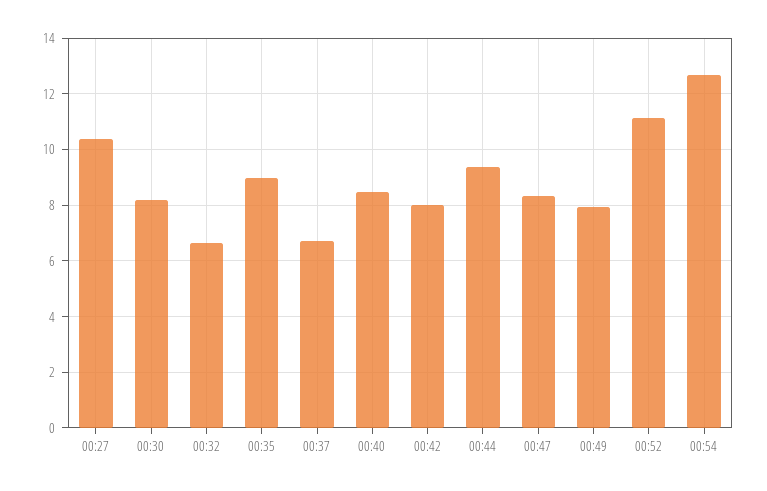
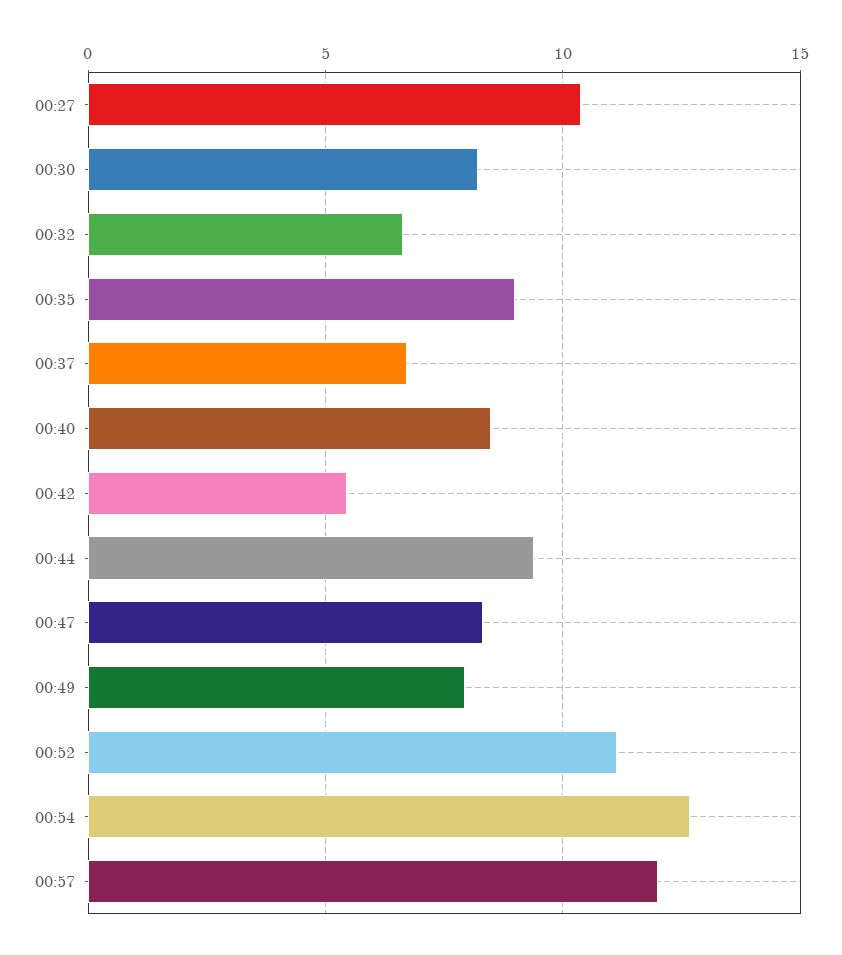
00:42: 8 -> 5.5
00:57: none -> 12

